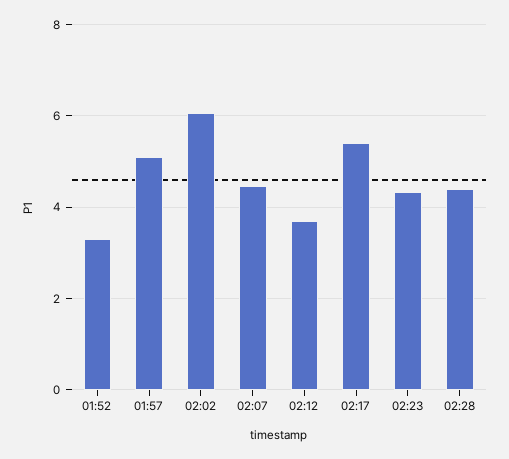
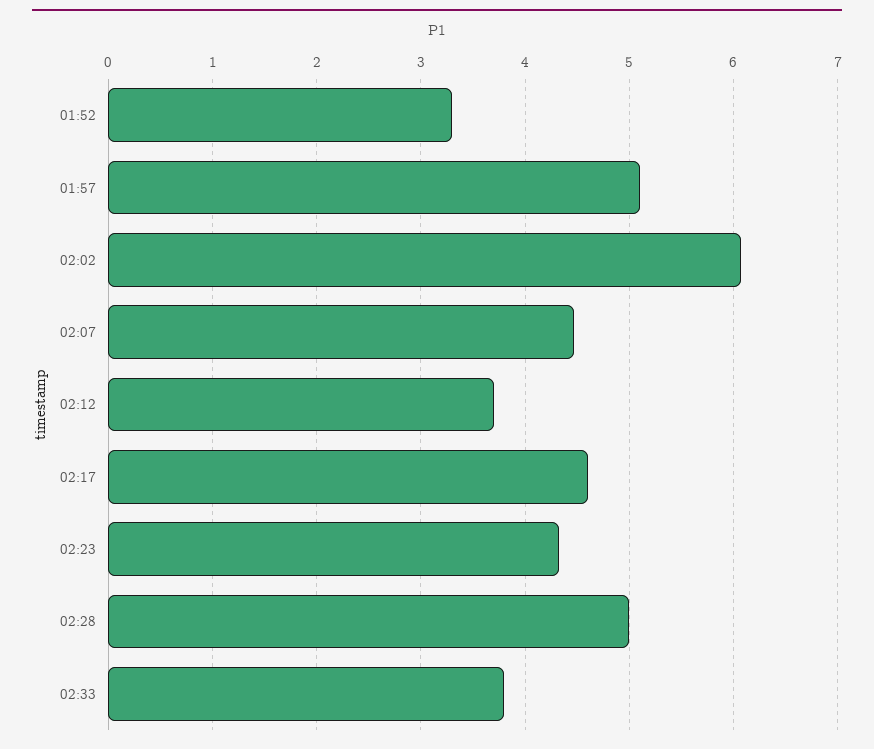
02:17: 5.4 -> 4.6
02:28: 4.4 -> 5
02:33: none -> 3.8

